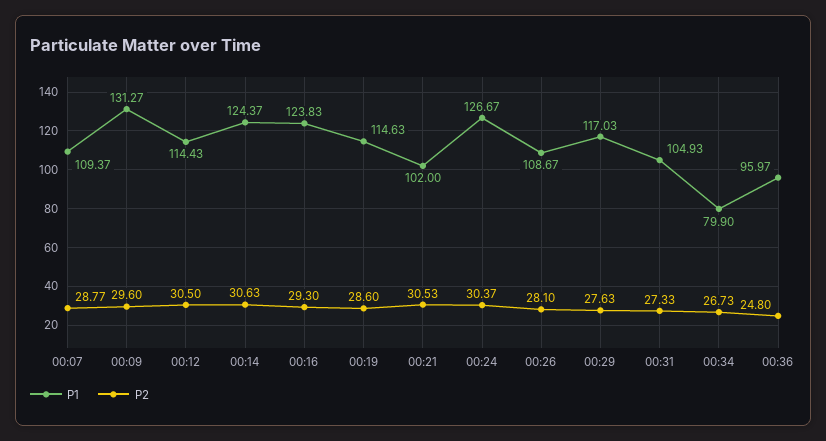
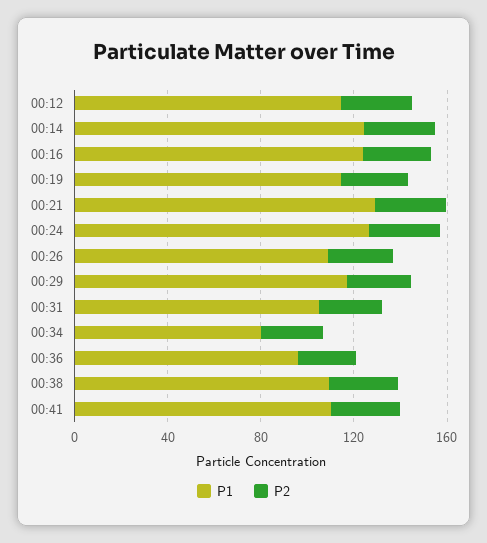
P1, 00:07: 109.37 -> none
P2, 00:07: 28.77 -> none
P1, 00:09: 131.27 -> none
P2, 00:09: 29.6 -> none
P1, 00:21: 102 -> 130
P1, 00:38: none -> 110
P2, 00:38: none -> 30
P1, 00:41: none -> 110
P2, 00:41: none -> 30

